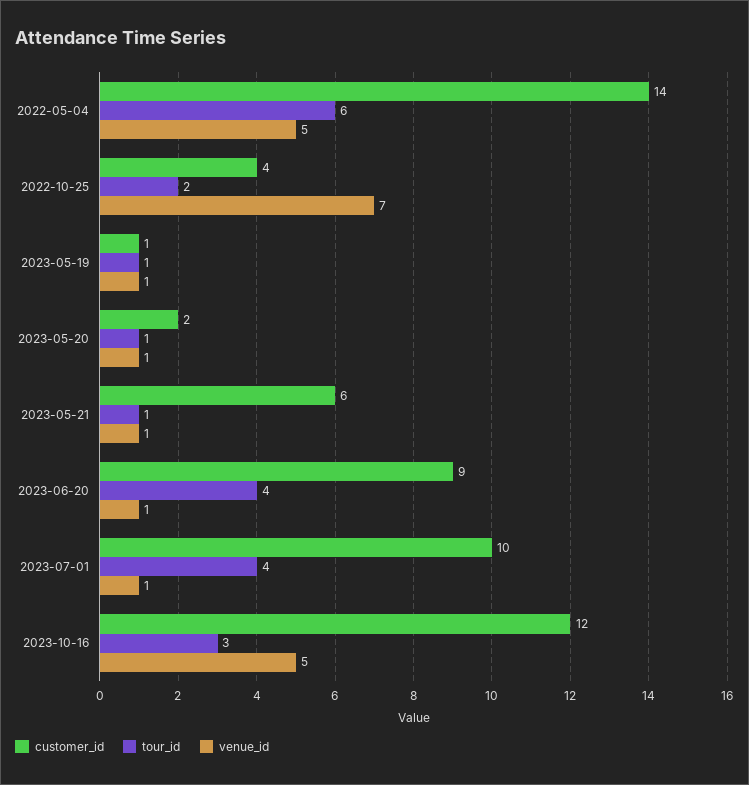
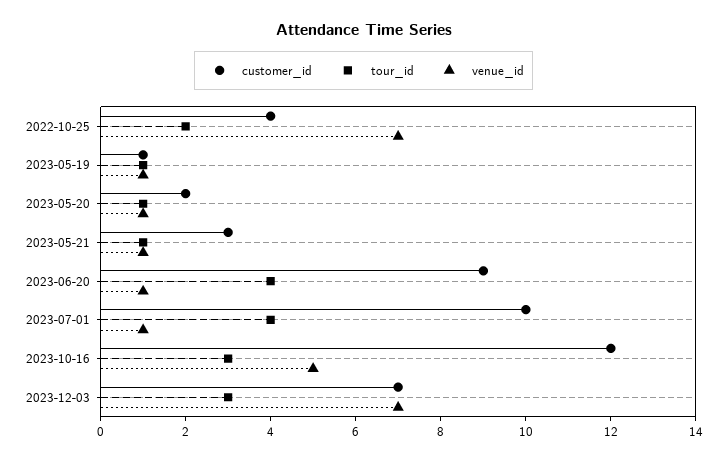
customer_id, 2022-05-04: 14 -> none
tour_id, 2022-05-04: 6 -> none
venue_id, 2022-05-04: 5 -> none
customer_id, 2023-05-21: 6 -> 3
customer_id, 2023-12-03: none -> 7
tour_id, 2023-12-03: none -> 3
venue_id, 2023-12-03: none -> 7

